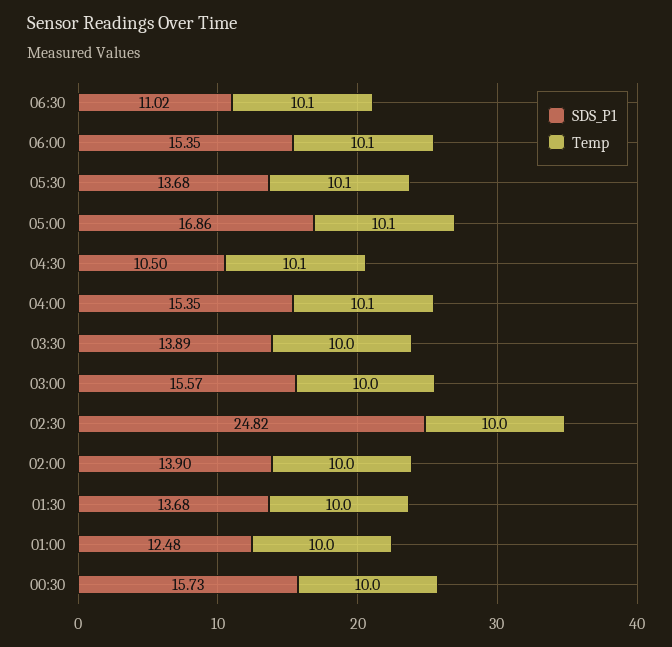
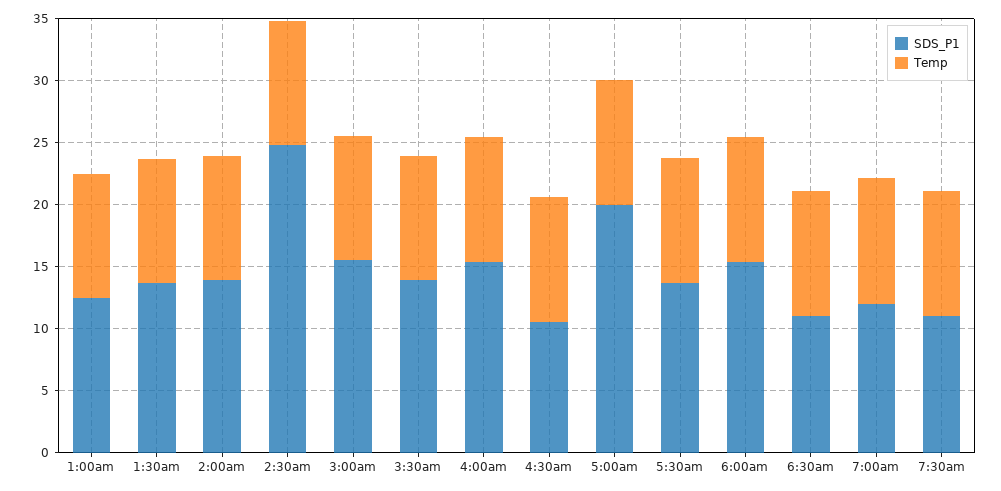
SDS_P1, 05:00: 16.86 -> 20
SDS_P1, 00:30: 15.73 -> none
Temp, 00:30: 10 -> none
SDS_P1, 7:00am: none -> 12
Temp, 7:00am: none -> 10
SDS_P1, 7:30am: none -> 11
Temp, 7:30am: none -> 10

